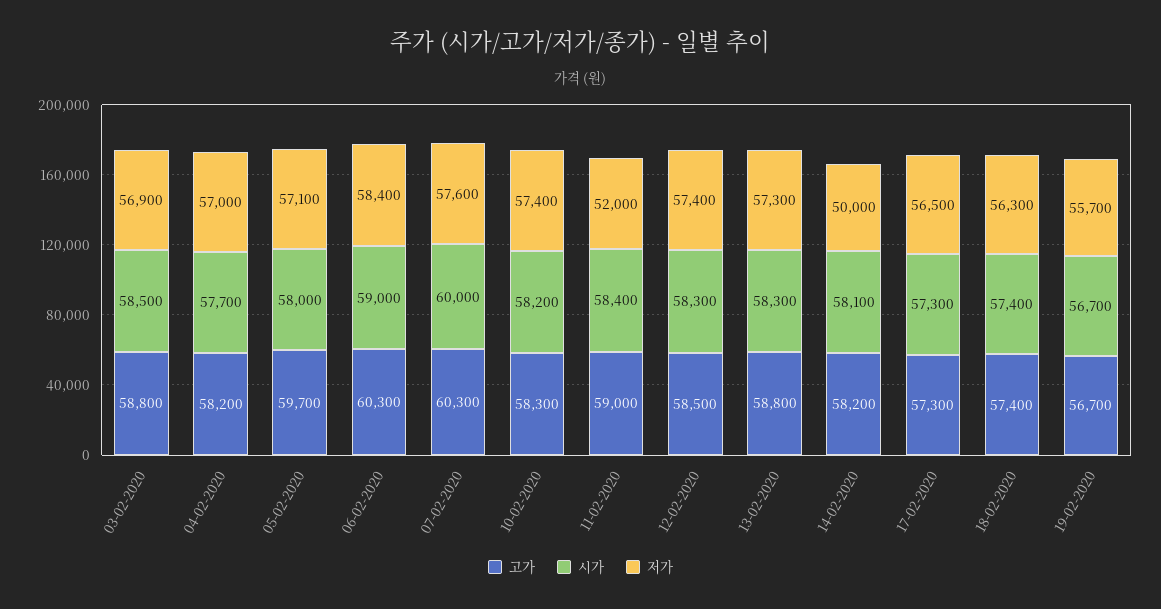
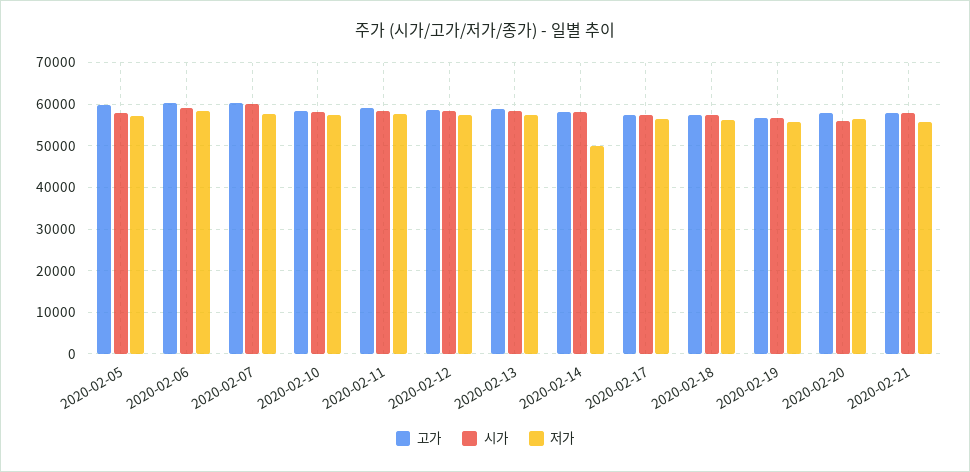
고가, 03-02-2020: 58800 -> none
시가, 03-02-2020: 58500 -> none
저가, 03-02-2020: 56900 -> none
고가, 04-02-2020: 58200 -> none
시가, 04-02-2020: 57700 -> none
저가, 04-02-2020: 57000 -> none
저가, 11-02-2020: 52000 -> 58000
고가, 2020-02-20: none -> 58000
시가, 2020-02-20: none -> 56000
저가, 2020-02-20: none -> 56000
고가, 2020-02-21: none -> 58000
시가, 2020-02-21: none -> 58000
저가, 2020-02-21: none -> 56000

